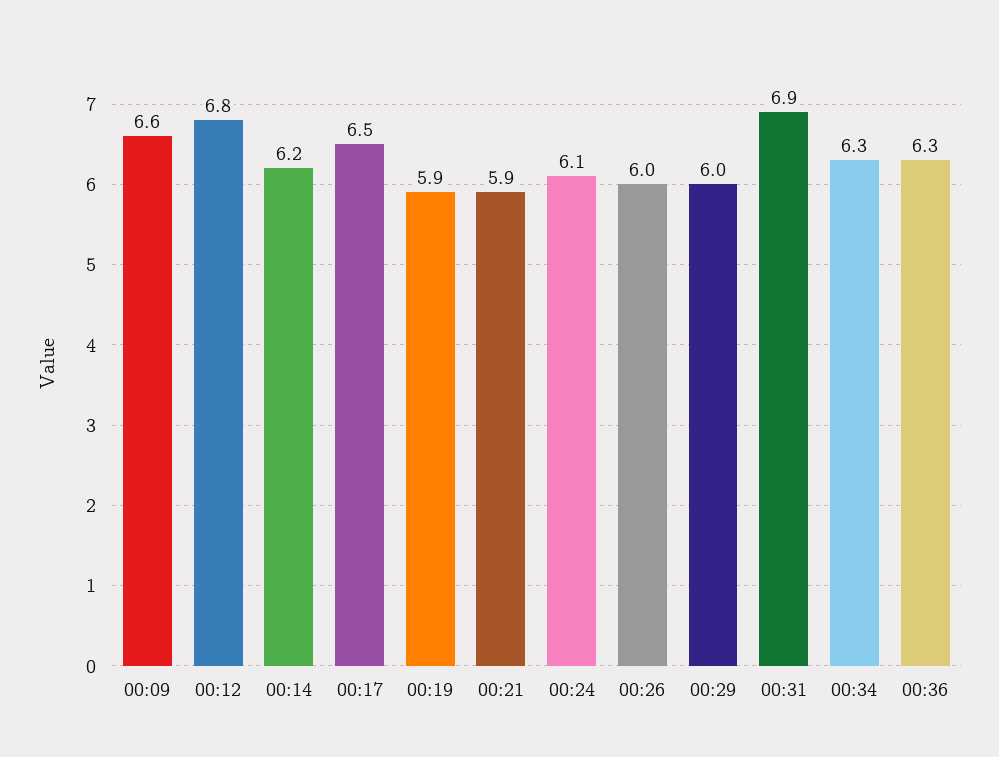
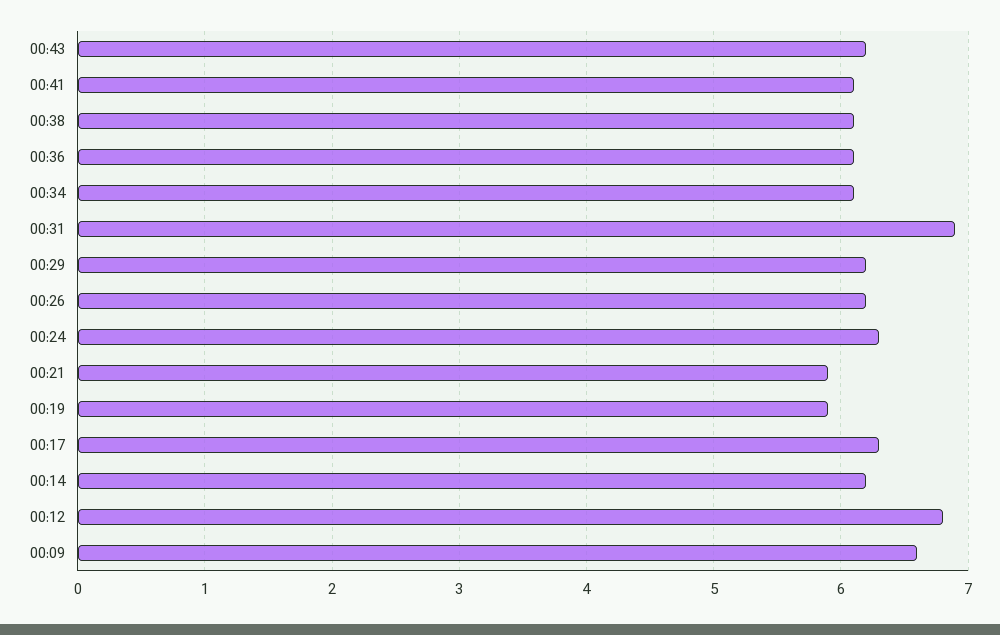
00:17: 6.5 -> 6.3
00:24: 6.1 -> 6.3
00:26: 6 -> 6.2
00:29: 6 -> 6.2
00:34: 6.3 -> 6.1
00:36: 6.3 -> 6.1
00:43: none -> 6.2
00:41: none -> 6.1
00:38: none -> 6.1

